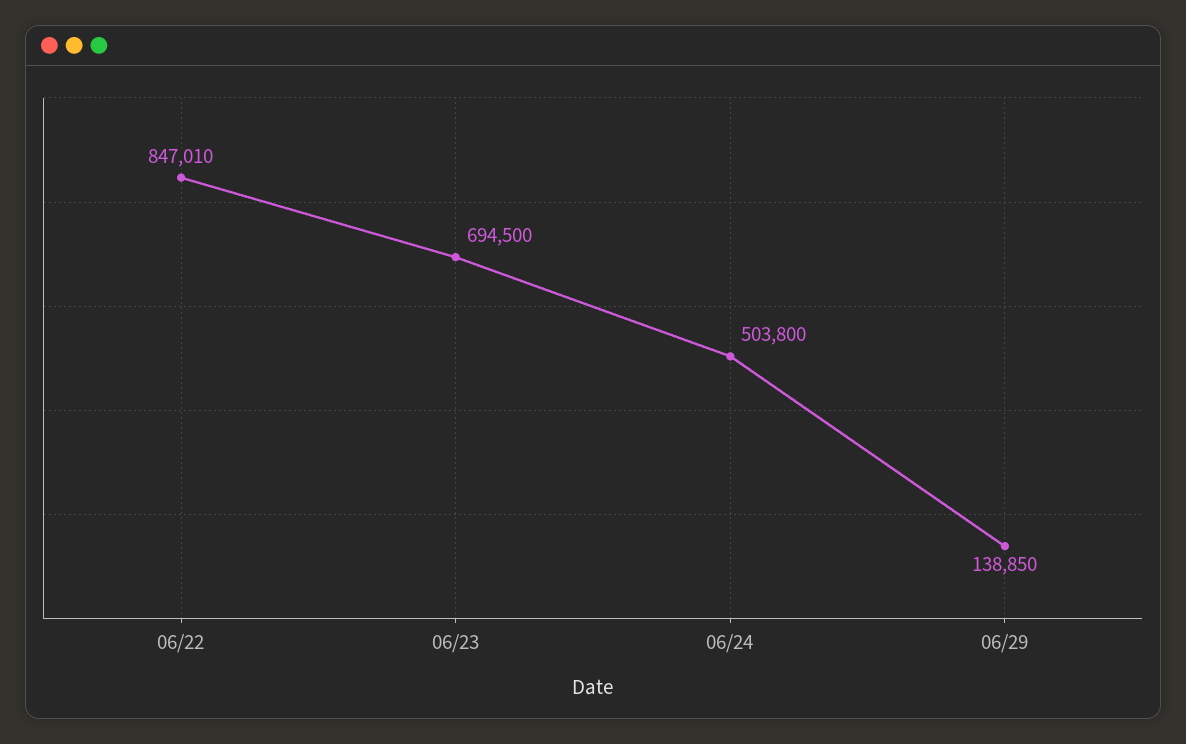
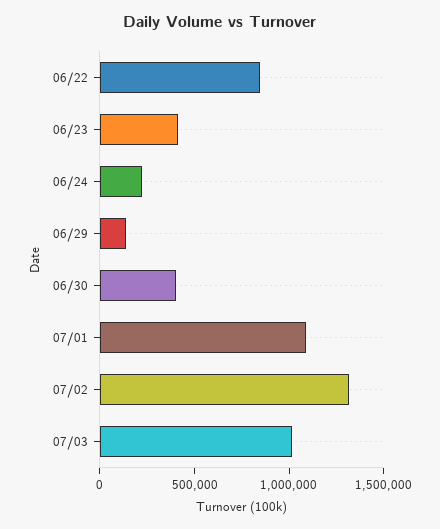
06/23: 694500 -> 400000
06/24: 503800 -> 200000
06/30: none -> 400000
07/01: none -> 1100000
07/02: none -> 1300000
07/03: none -> 1000000

